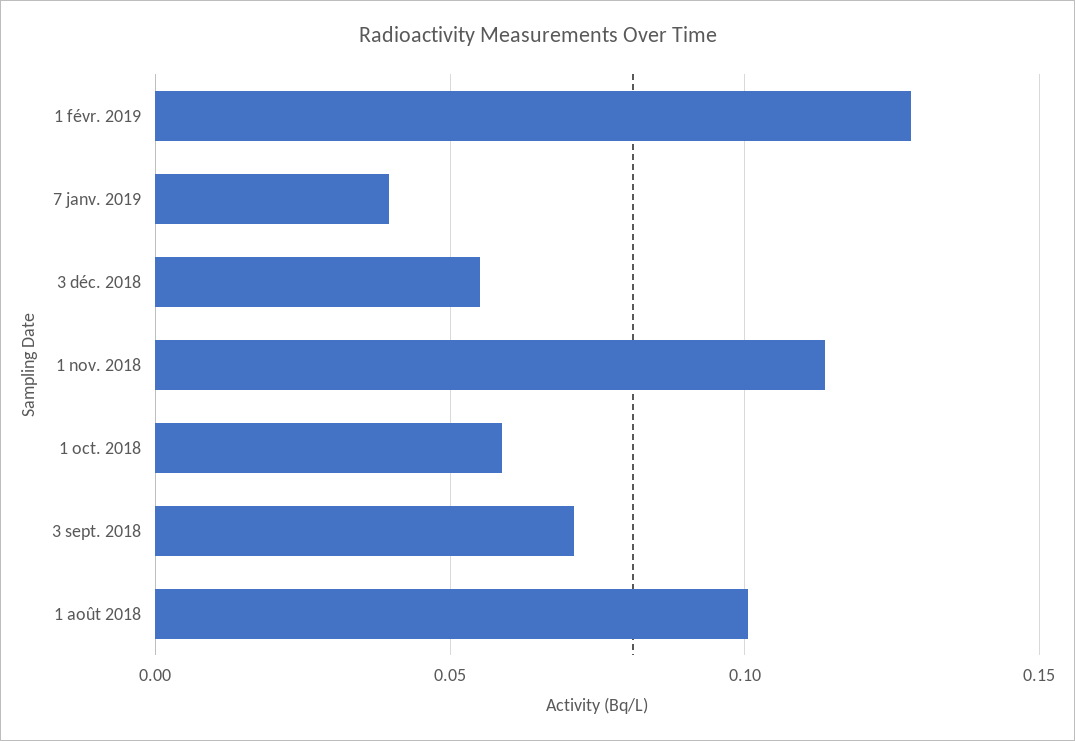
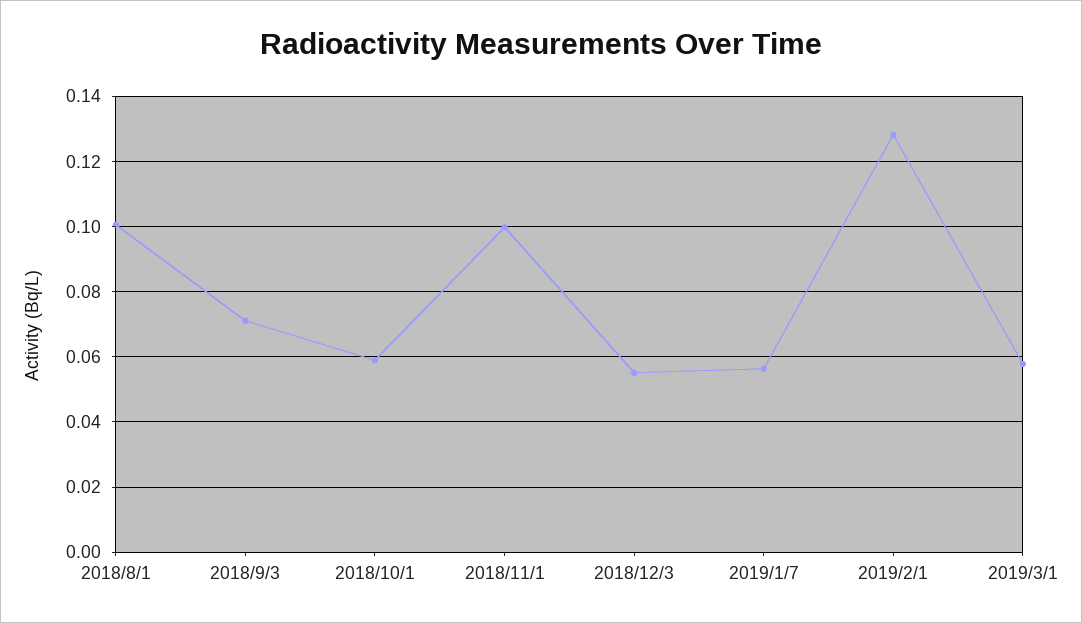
7 janv. 2019: 0.04 -> 0.056
1 nov. 2018: 0.115 -> 0.1
2019/3/1: none -> 0.058

